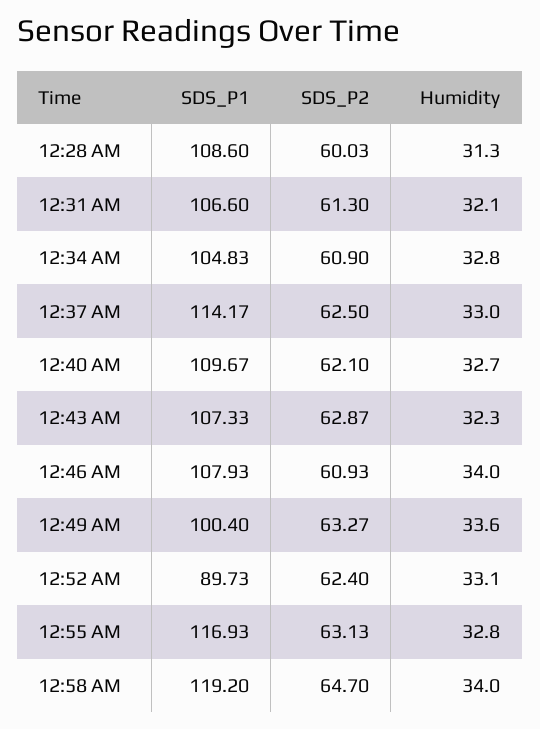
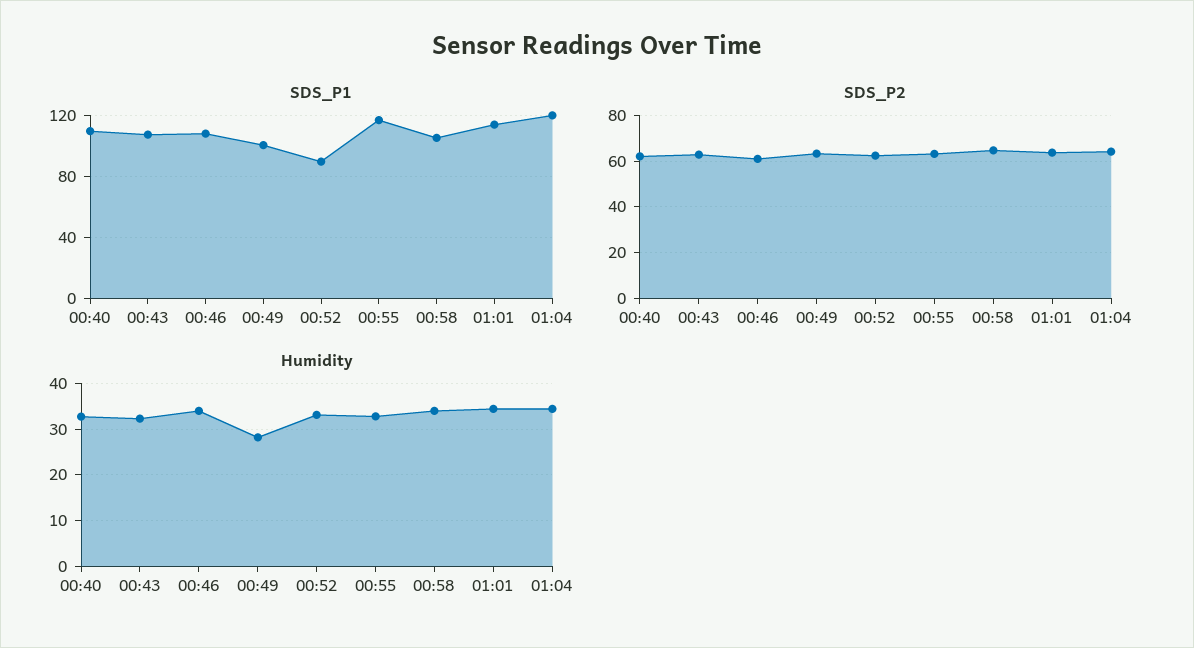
SDS_P1, 12:28 AM: 108.6 -> none
SDS_P2, 12:28 AM: 60.03 -> none
Humidity, 12:28 AM: 31.3 -> none
SDS_P1, 12:31 AM: 106.6 -> none
SDS_P2, 12:31 AM: 61.3 -> none
Humidity, 12:31 AM: 32.1 -> none
SDS_P1, 12:34 AM: 104.83 -> none
SDS_P2, 12:34 AM: 60.9 -> none
Humidity, 12:34 AM: 32.8 -> none
SDS_P1, 12:37 AM: 114.17 -> none
SDS_P2, 12:37 AM: 62.5 -> none
Humidity, 12:37 AM: 33 -> none
Humidity, 12:49 AM: 33.6 -> 28
SDS_P1, 12:58 AM: 119.2 -> 105
SDS_P1, 01:01: none -> 115
SDS_P1, 01:04: none -> 120
SDS_P2, 01:01: none -> 65
SDS_P2, 01:04: none -> 65
Humidity, 01:01: none -> 34
Humidity, 01:04: none -> 34

